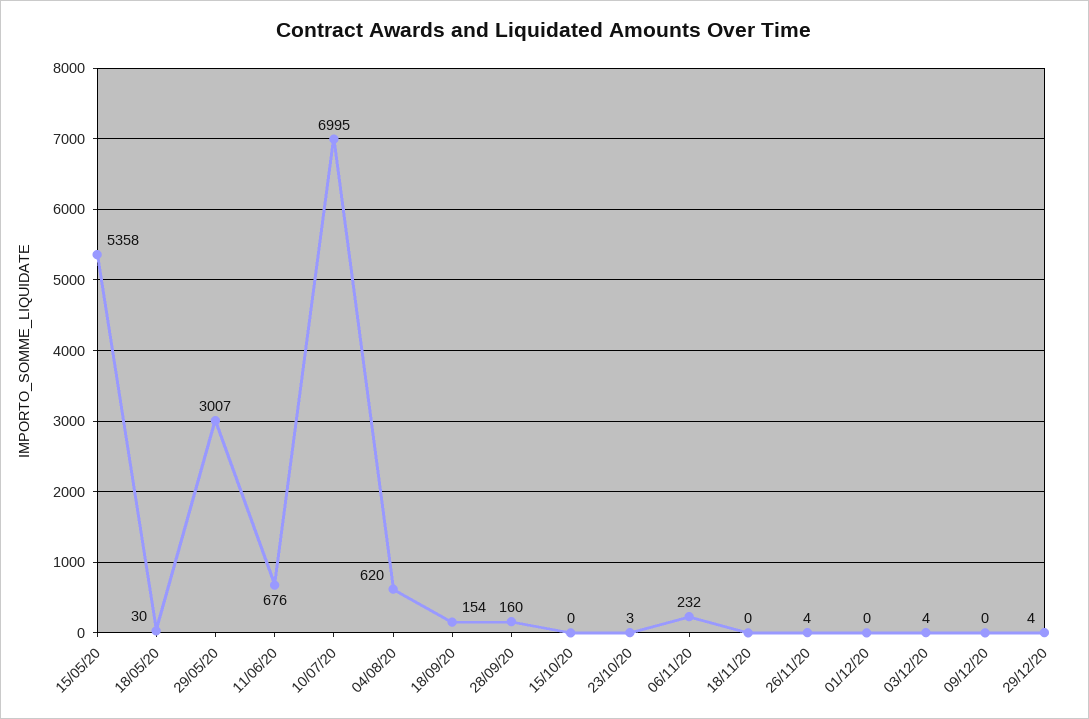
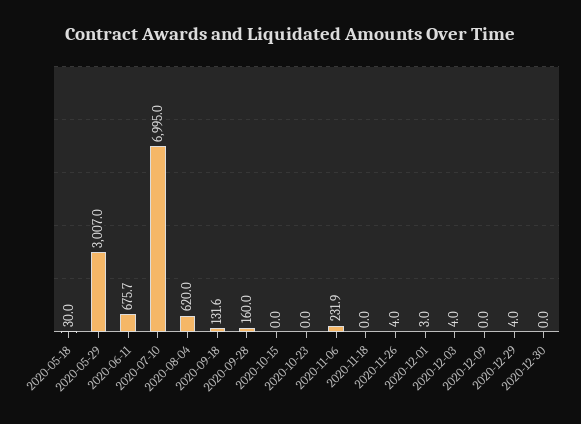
15/05/20: 5358 -> none
18/09/20: 154 -> 131.6
23/10/20: 3 -> 0
01/12/20: 0 -> 3
2020-12-30: none -> 0

